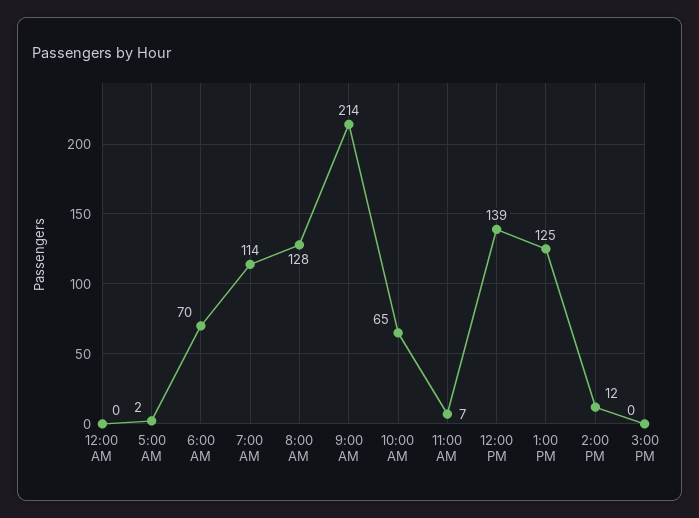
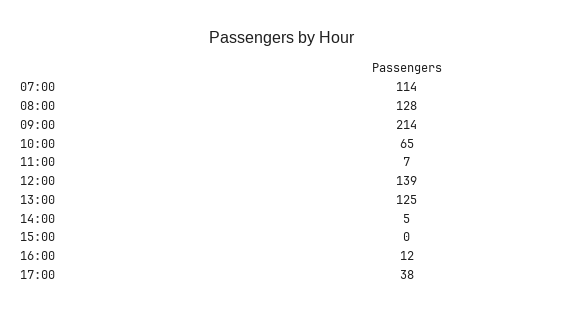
12:00 AM: 0 -> none
5:00 AM: 2 -> none
6:00 AM: 70 -> none
2:00 PM: 12 -> 5
16:00: none -> 12
17:00: none -> 38

